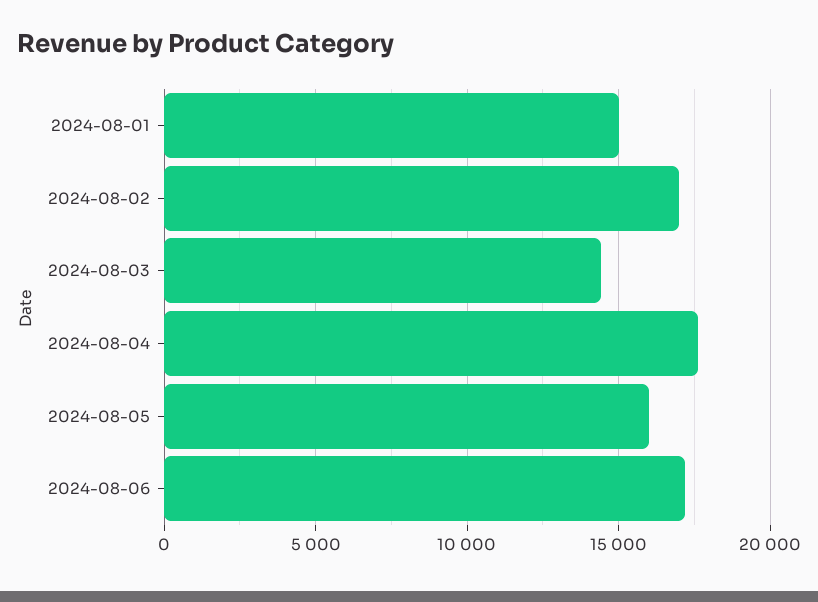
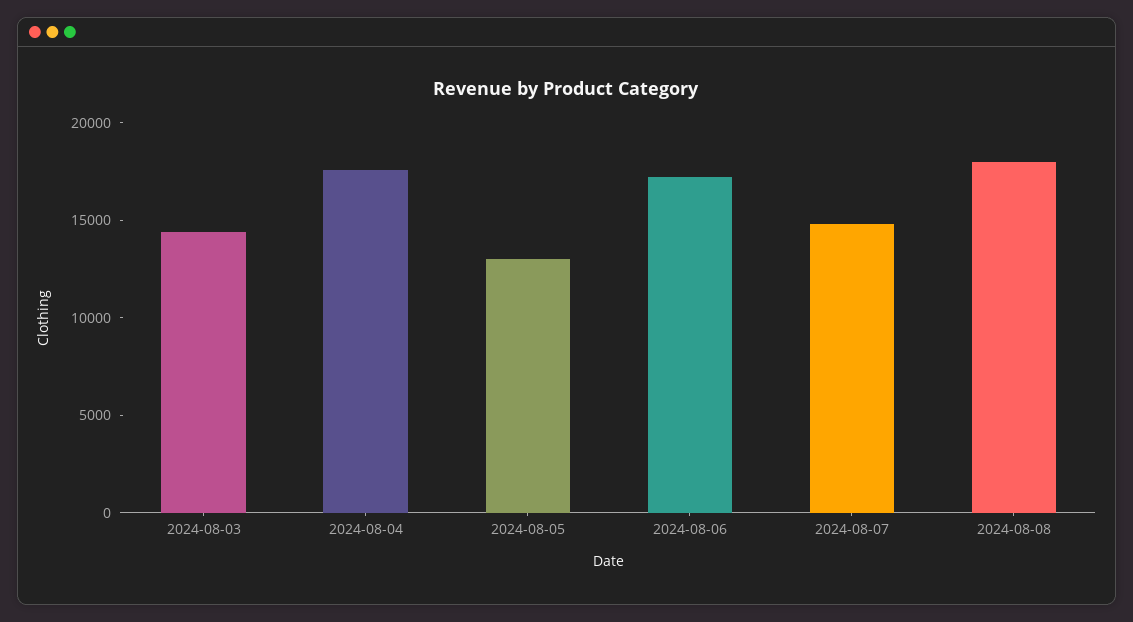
2024-08-01: 15000 -> none
2024-08-02: 17000 -> none
2024-08-05: 16000 -> 13000
2024-08-07: none -> 15000
2024-08-08: none -> 18000

